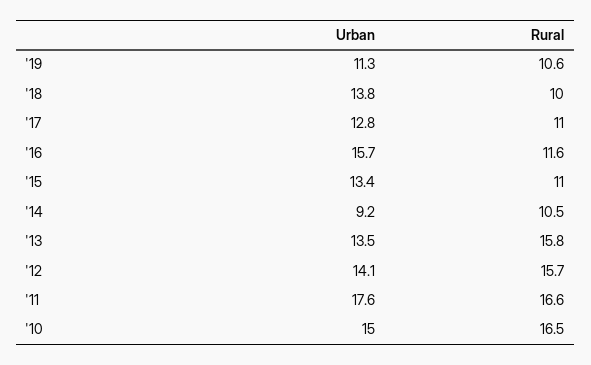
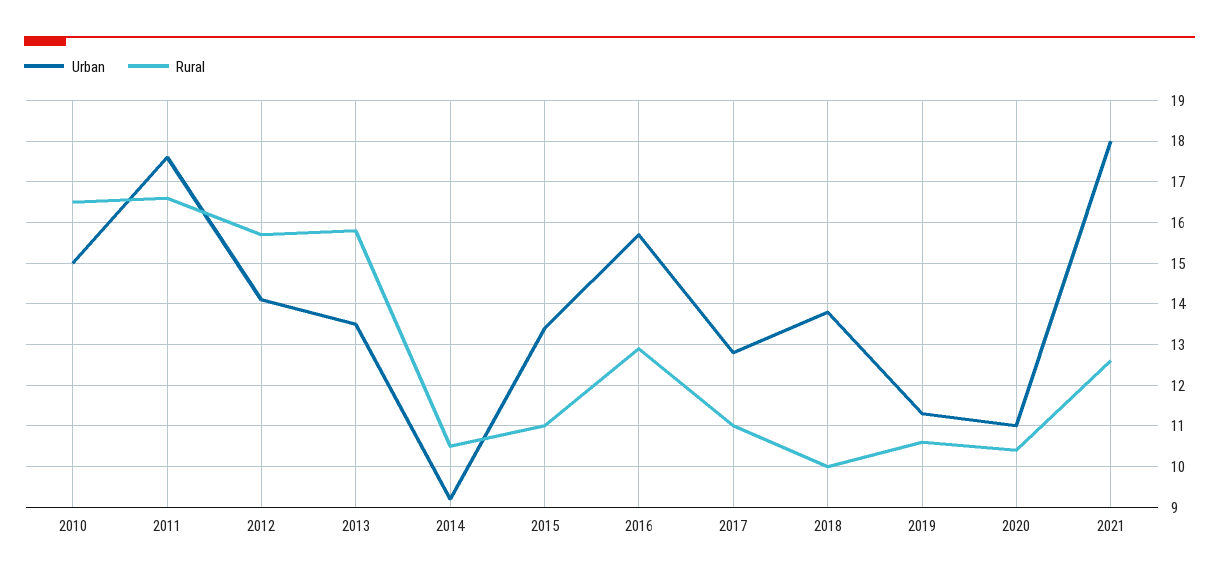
Rural, '16: 11.6 -> 13
Urban, 2020: none -> 11
Rural, 2020: none -> 10.5
Urban, 2021: none -> 18
Rural, 2021: none -> 12.5

